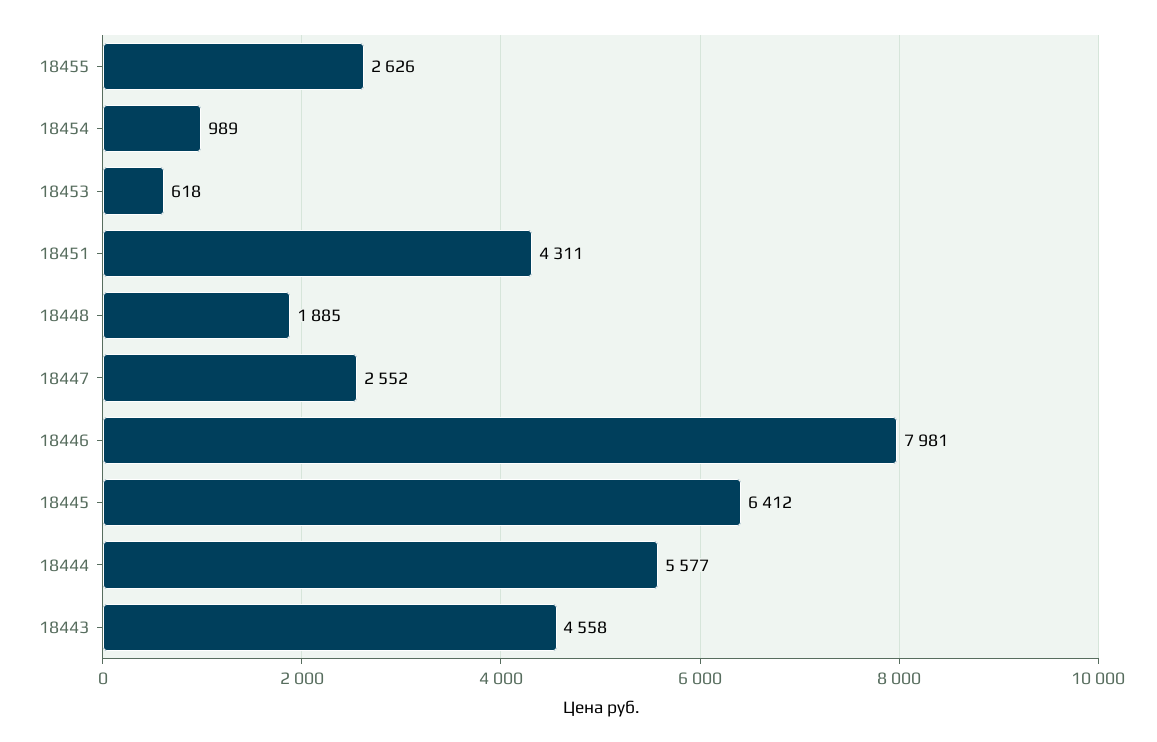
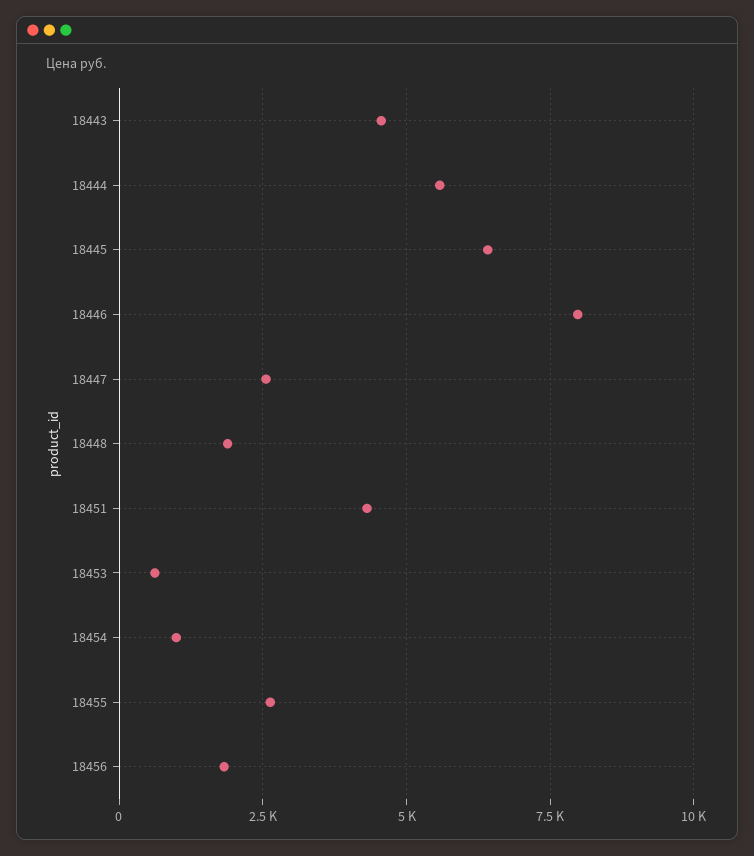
18456: none -> 1750

